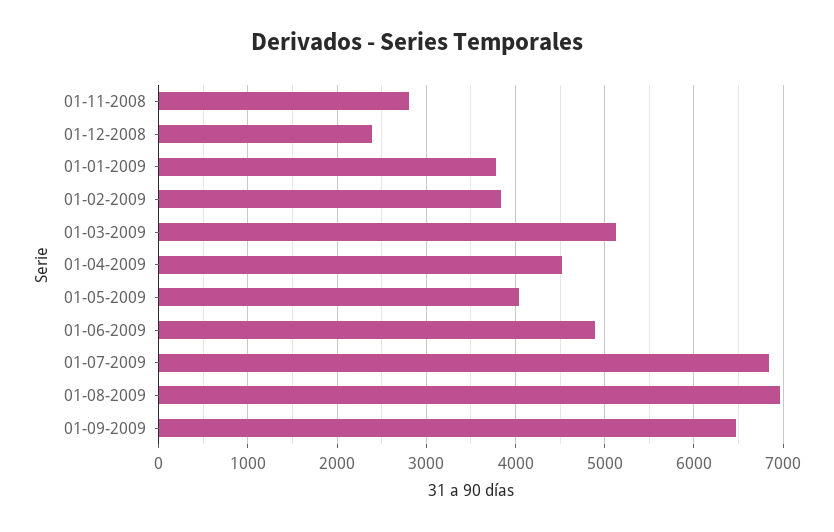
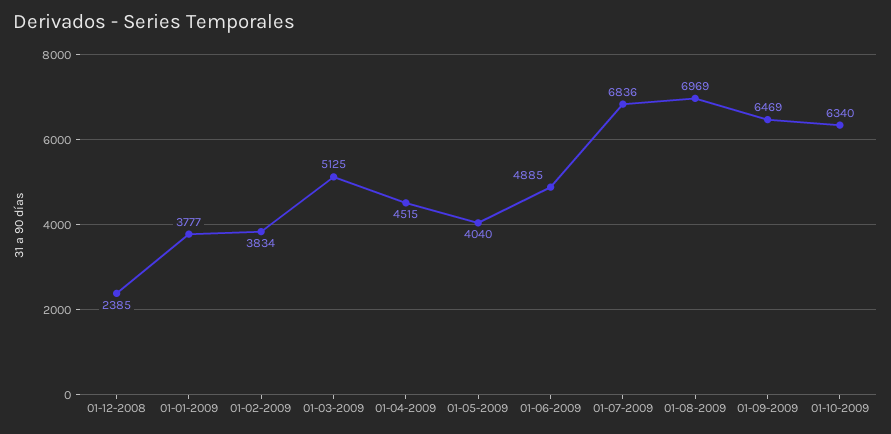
01-11-2008: 2800 -> none
01-10-2009: none -> 6340

